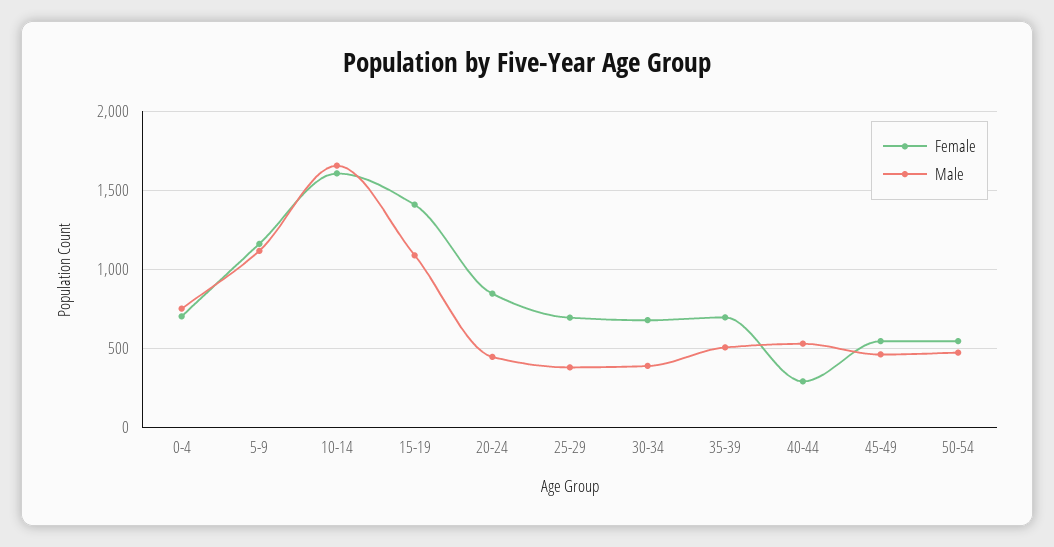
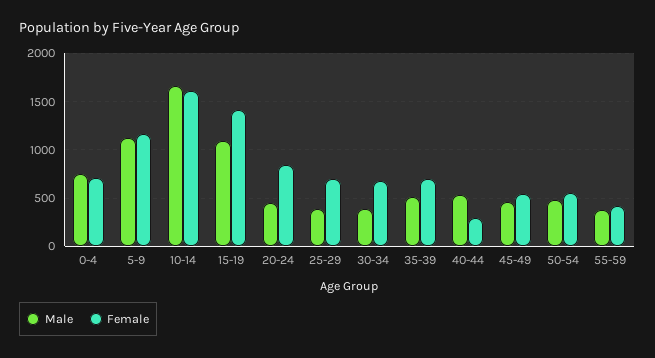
Male, 55-59: none -> 400
Female, 55-59: none -> 400

